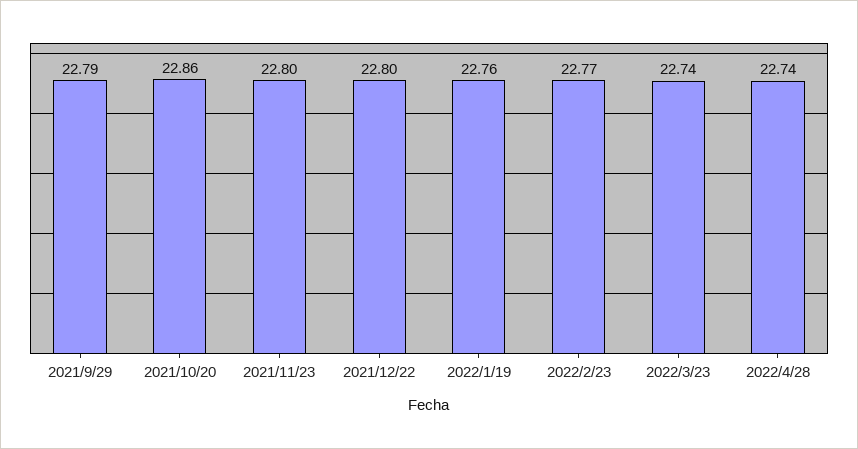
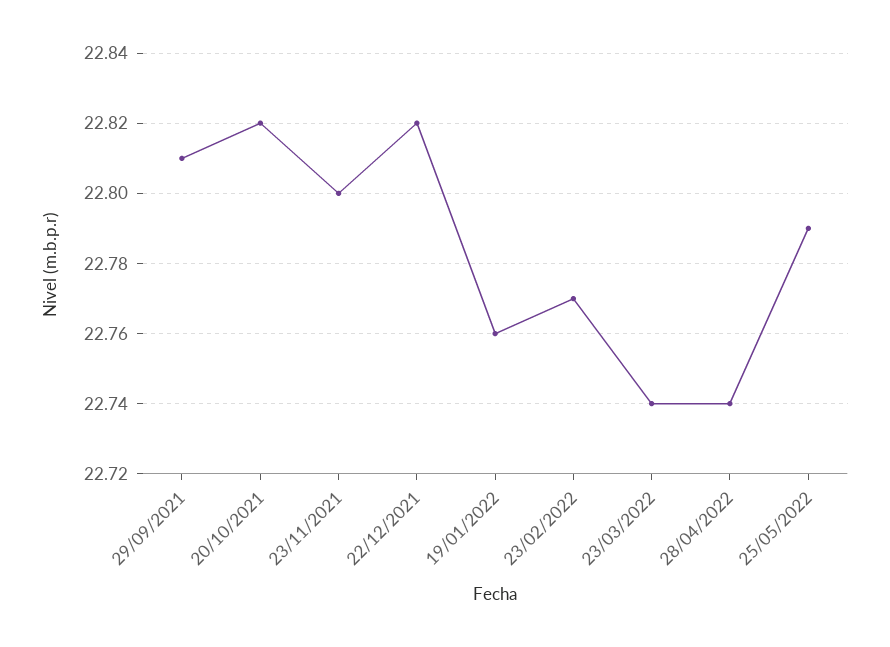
2021/9/29: 22.79 -> 22.81
2021/10/20: 22.86 -> 22.82
2021/12/22: 22.8 -> 22.82
25/05/2022: none -> 22.79

